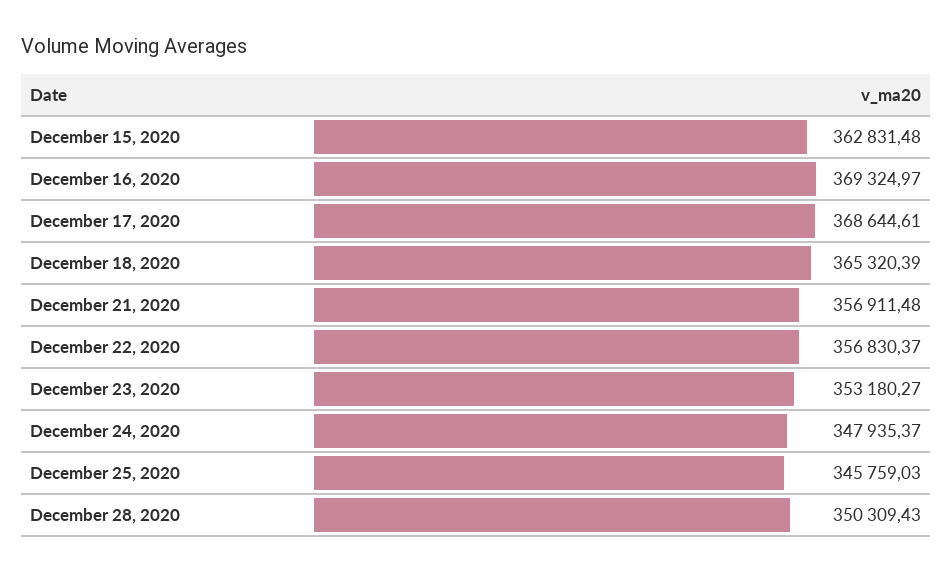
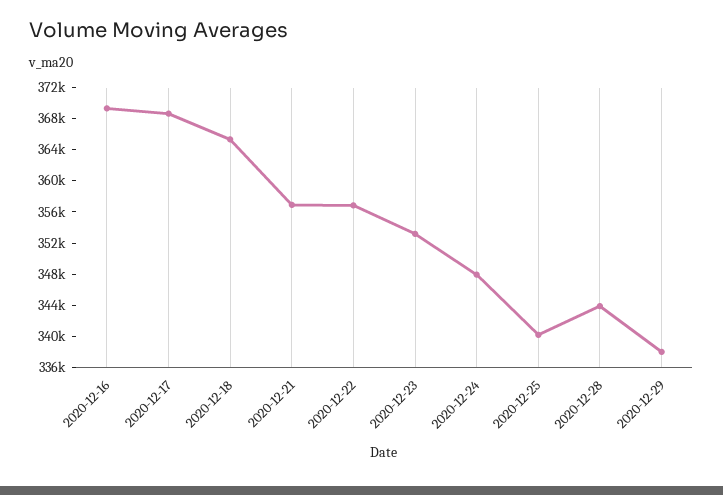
December 15, 2020: 362831.48 -> none
December 25, 2020: 345759.03 -> 340000
December 28, 2020: 350309.43 -> 344000
2020-12-29: none -> 338000

